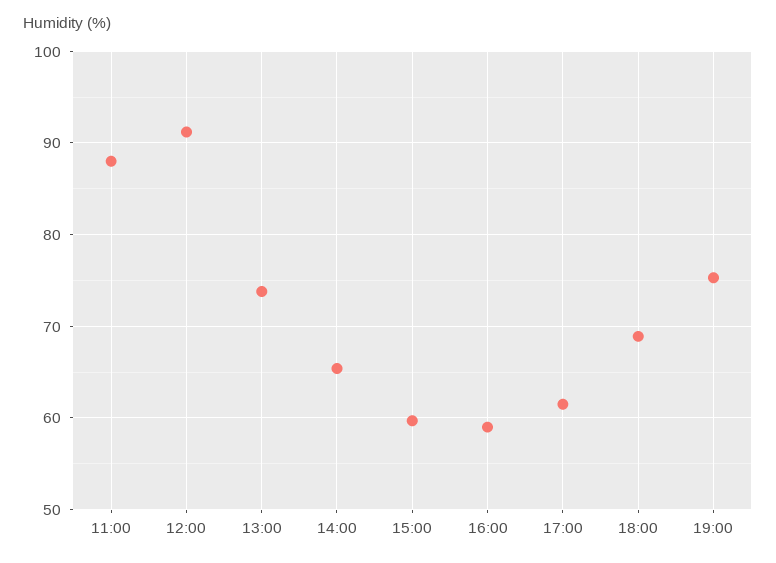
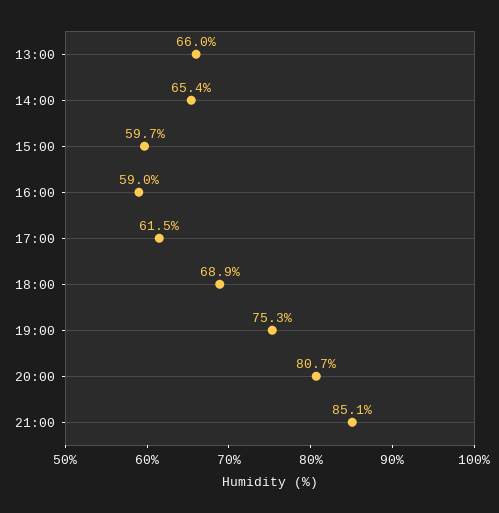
11:00: 88 -> none
12:00: 91 -> none
13:00: 74 -> 66
20:00: none -> 80.7
21:00: none -> 85.1

